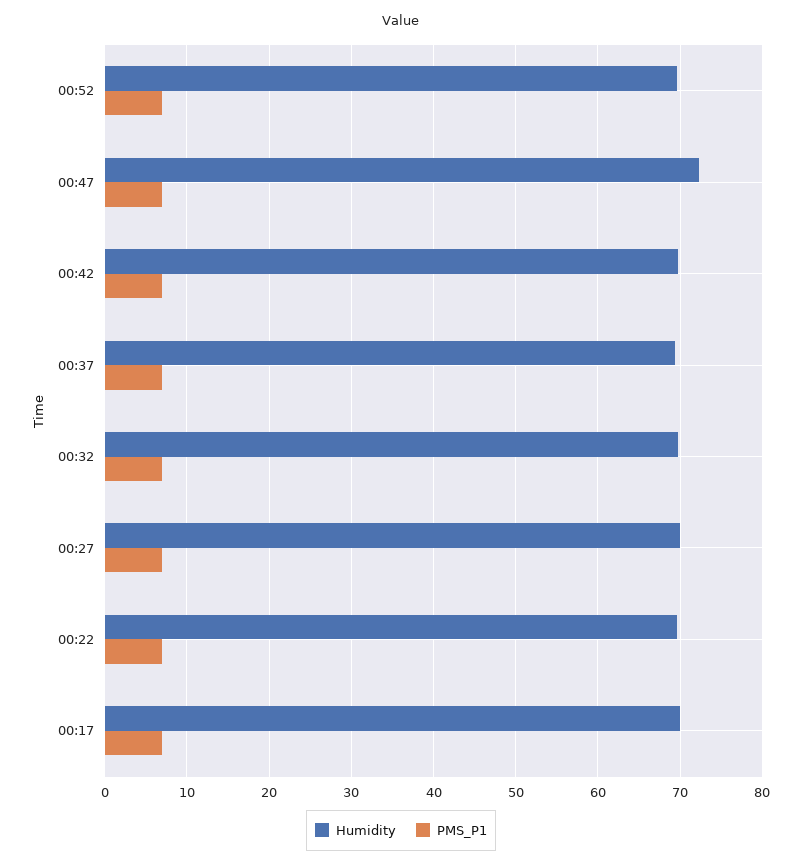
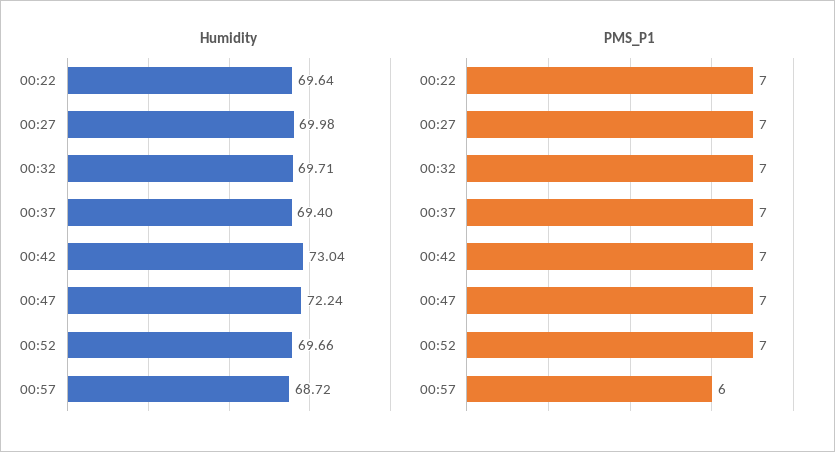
Humidity, 00:42: 70 -> 73.04
Humidity, 00:17: 70 -> none
PMS_P1, 00:17: 7 -> none
Humidity, 00:57: none -> 68.72
PMS_P1, 00:57: none -> 6

